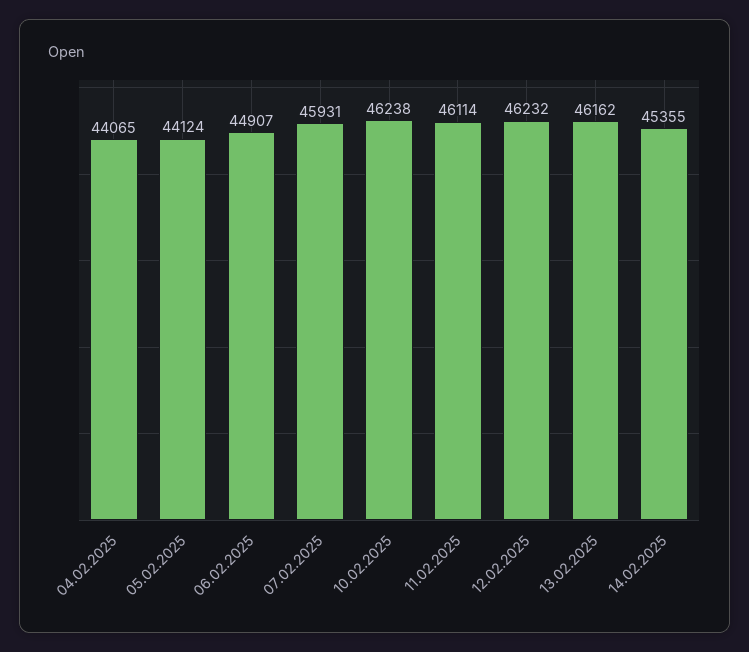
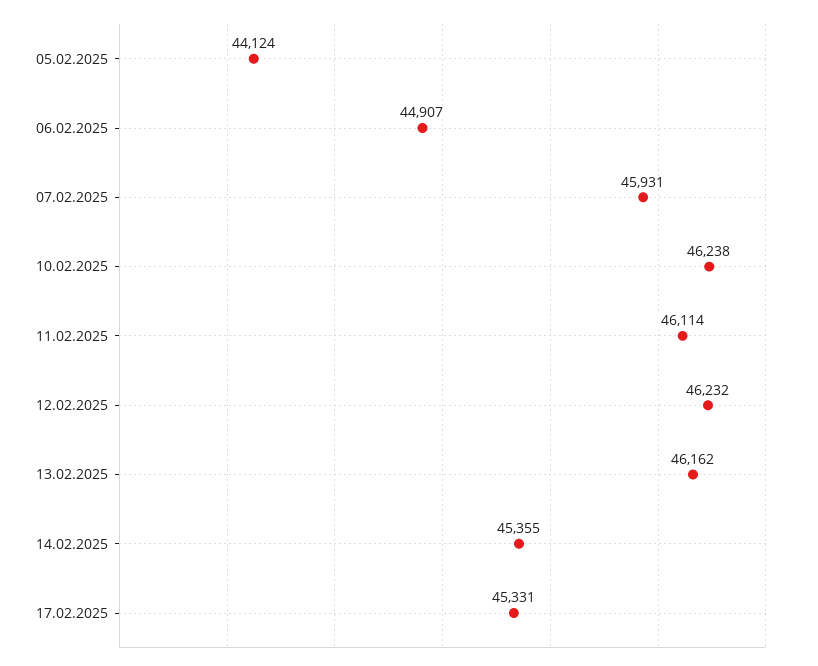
04.02.2025: 44065 -> none
17.02.2025: none -> 45331

